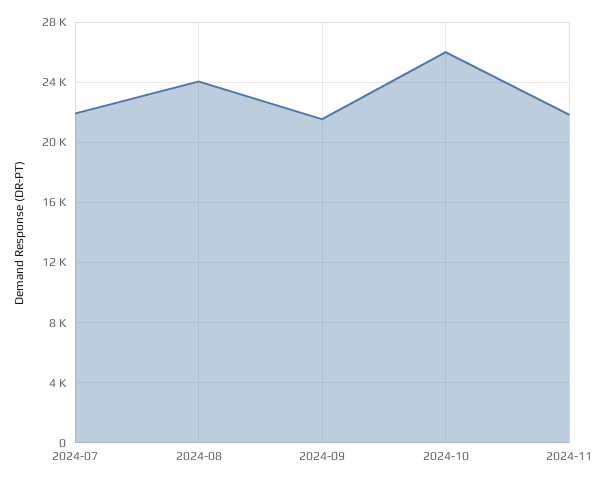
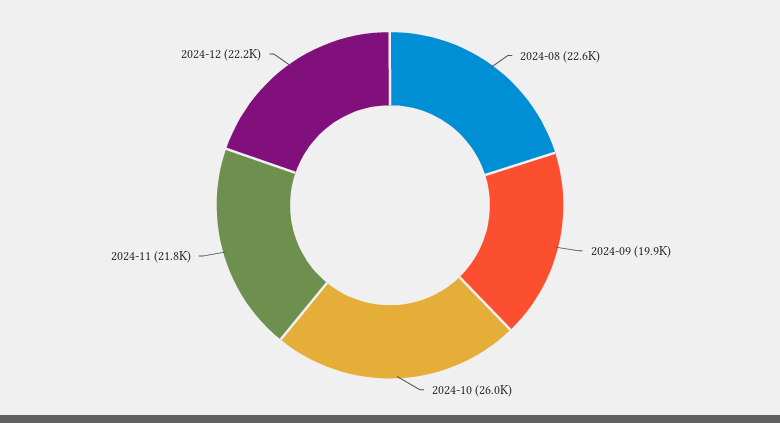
2024-07: 22000 -> none
2024-08: 24000 -> 22600
2024-09: 21500 -> 19900
2024-12: none -> 22200

